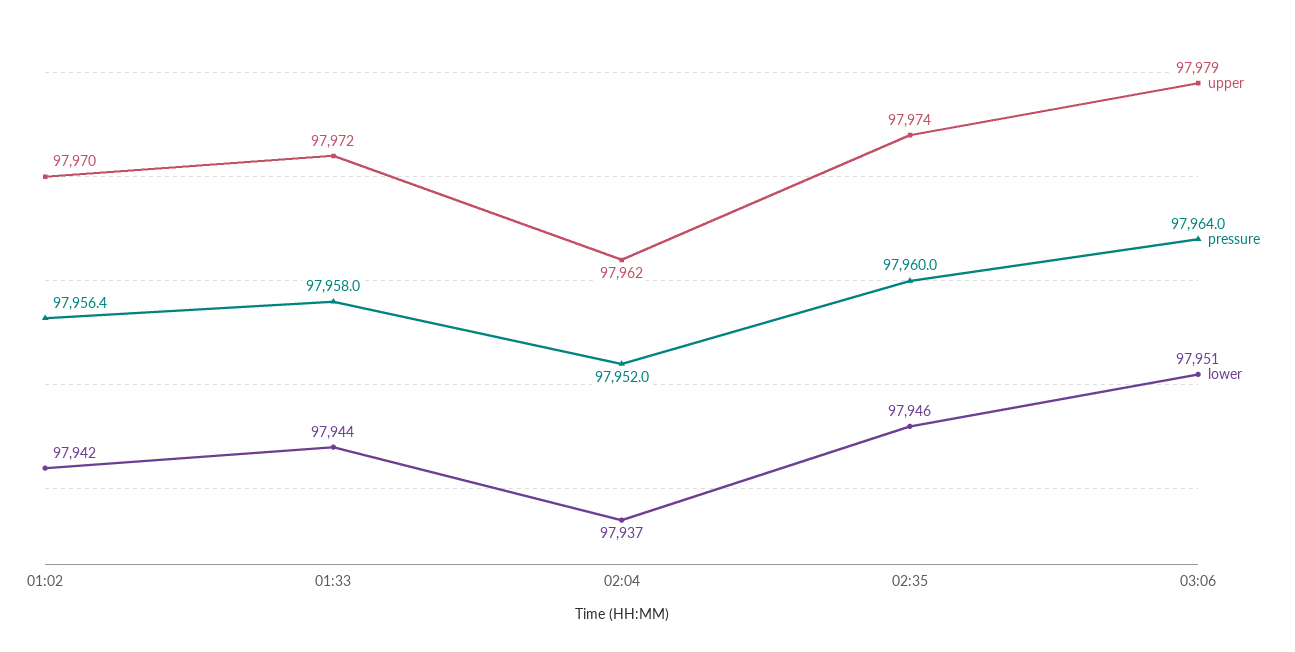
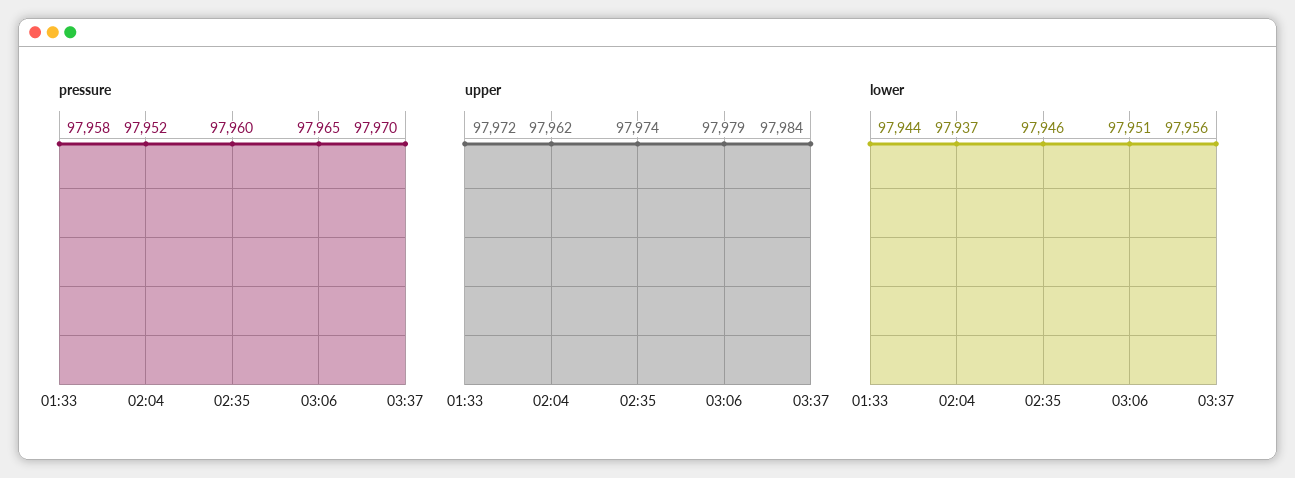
upper, 01:02: 97970 -> none
pressure, 01:02: 97956.4 -> none
lower, 01:02: 97942 -> none
pressure, 03:06: 97964 -> 97965
pressure, 03:37: none -> 97970
upper, 03:37: none -> 97984
lower, 03:37: none -> 97956

